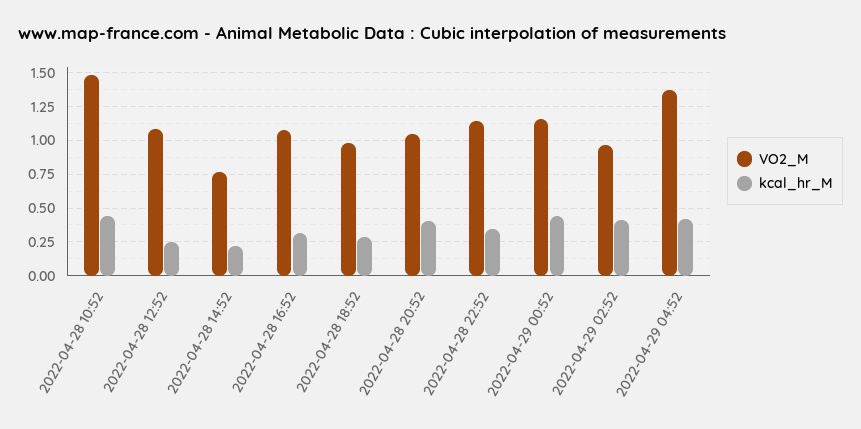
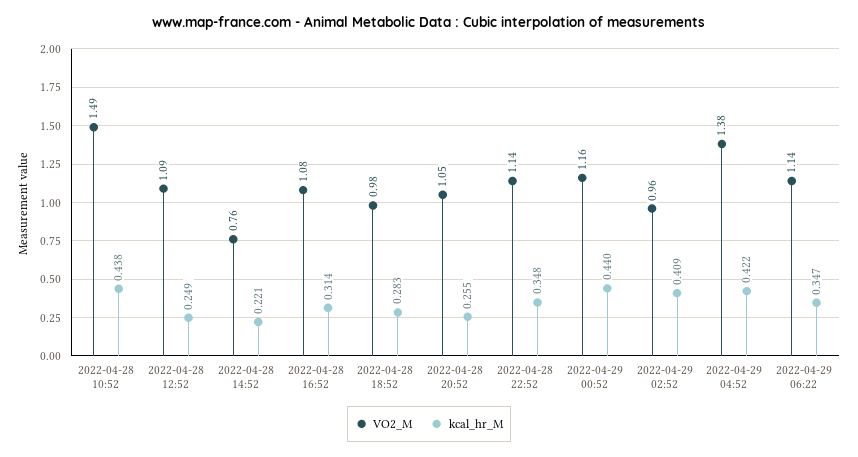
kcal_hr_M, 2022-04-28 20:52: 0.4 -> 0.255
VO2_M, 2022-04-29 06:22: none -> 1.14
kcal_hr_M, 2022-04-29 06:22: none -> 0.347

